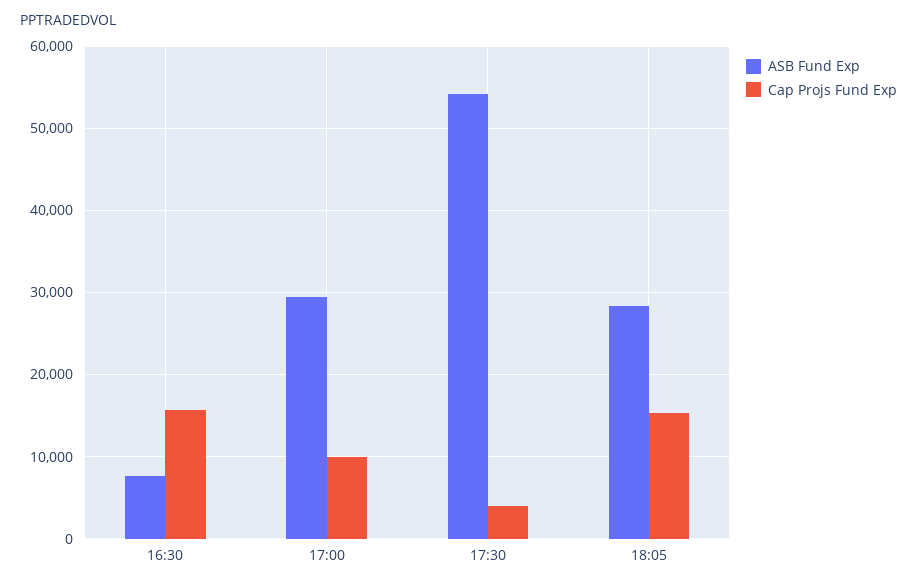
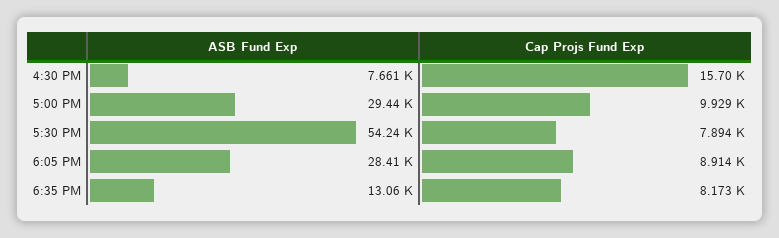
Cap Projs Fund Exp, 17:30: 4000 -> 7894
Cap Projs Fund Exp, 18:05: 15000 -> 8914
ASB Fund Exp, 6:35 PM: none -> 13060
Cap Projs Fund Exp, 6:35 PM: none -> 8173

